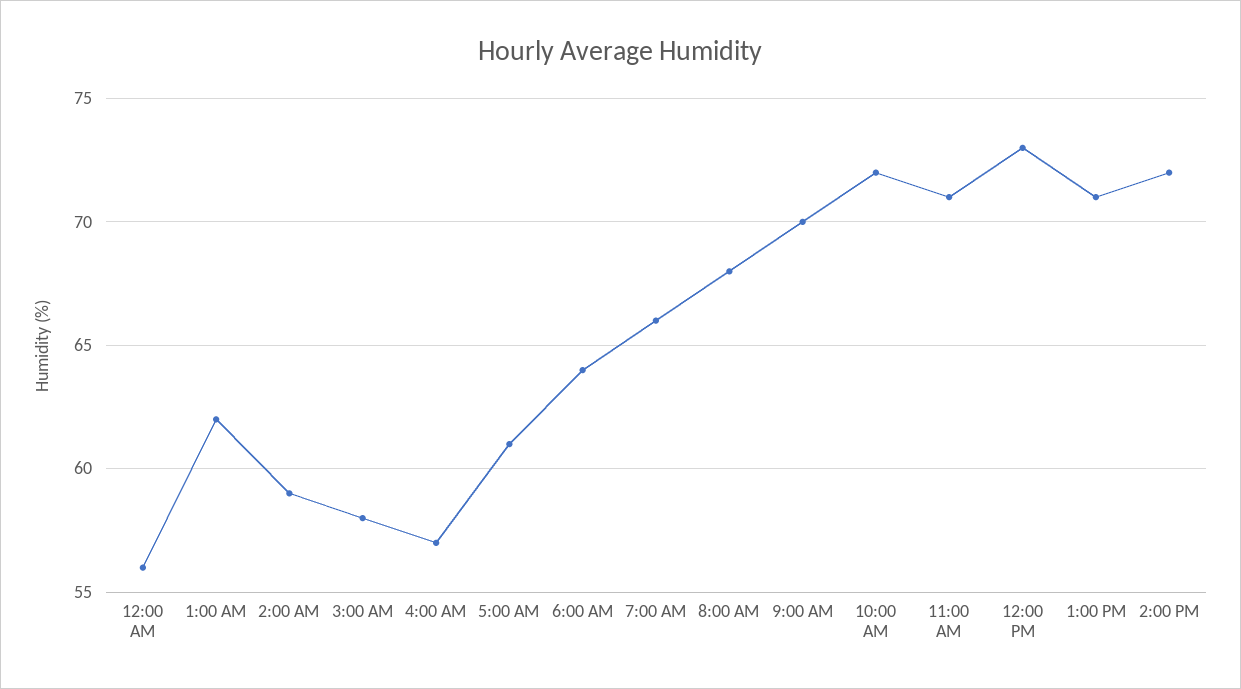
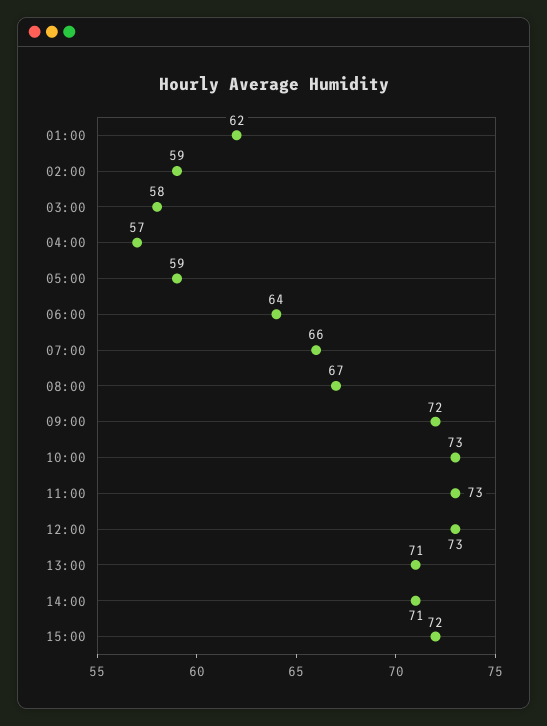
12:00 AM: 56 -> none
5:00 AM: 61 -> 59
8:00 AM: 68 -> 67
9:00 AM: 70 -> 72
10:00 AM: 72 -> 73
11:00 AM: 71 -> 73
2:00 PM: 72 -> 71
15:00: none -> 72

